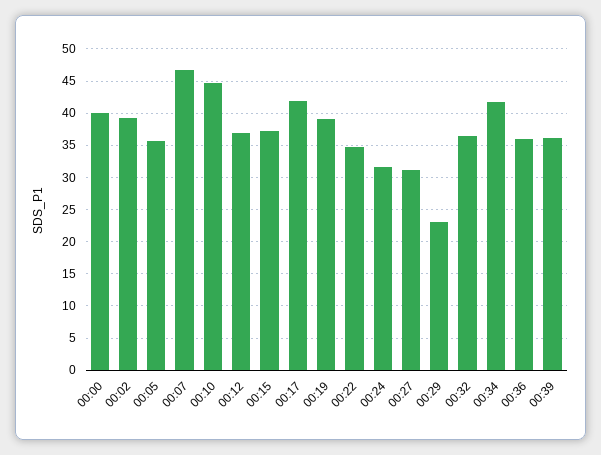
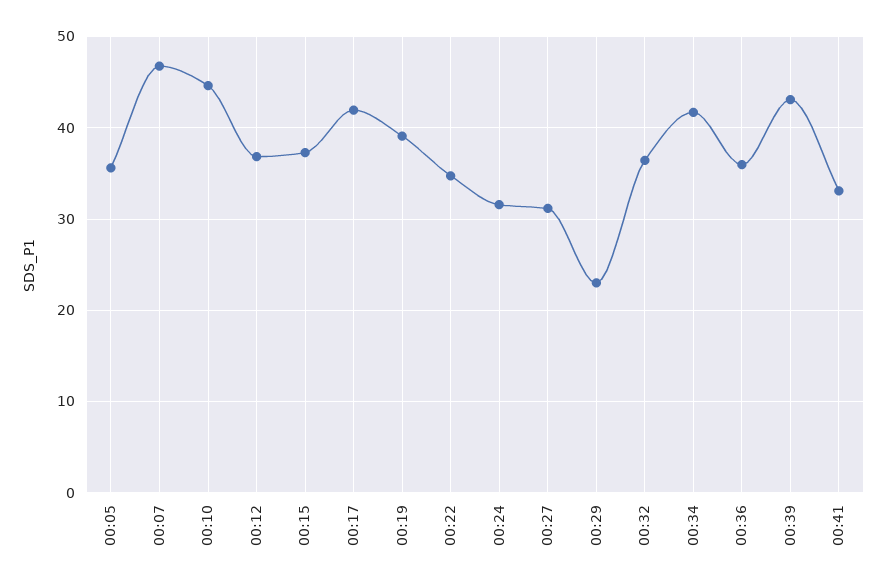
00:00: 40 -> none
00:02: 39 -> none
00:39: 36 -> 43
00:41: none -> 33

